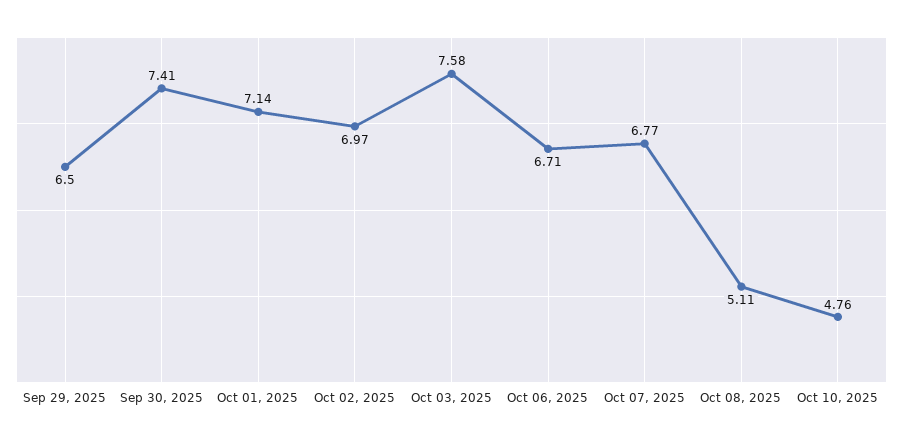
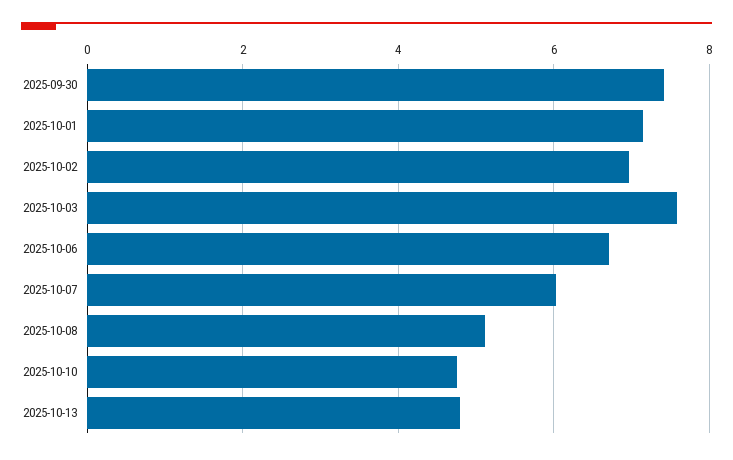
Sep 29, 2025: 6.5 -> none
Oct 07, 2025: 6.77 -> 6
2025-10-13: none -> 4.8

